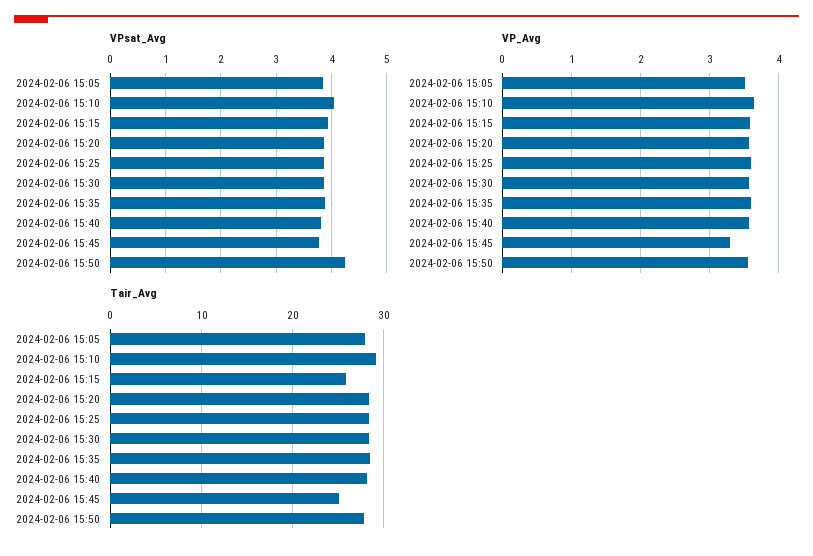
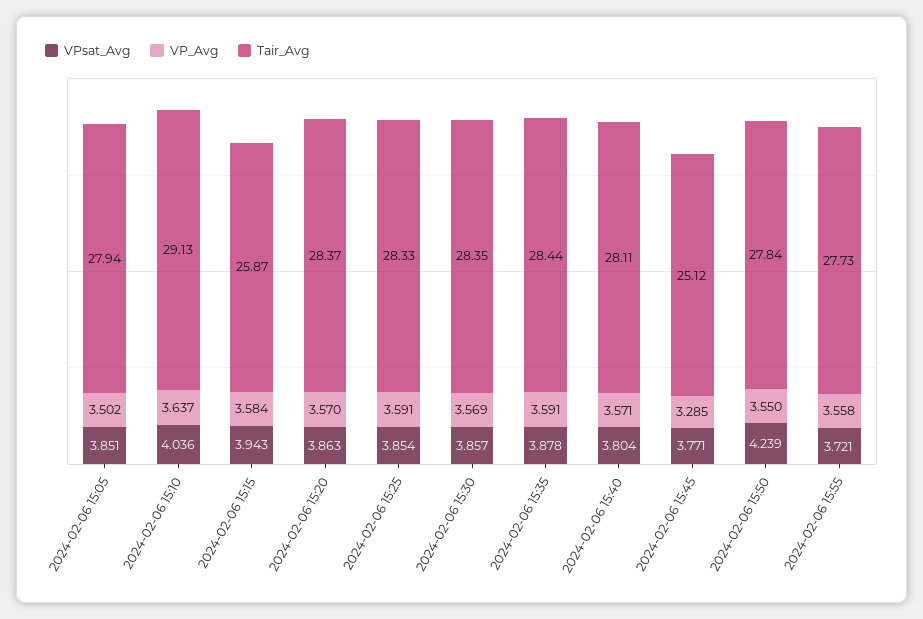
VPsat_Avg, 2024-02-06 15:55: none -> 3.721
VP_Avg, 2024-02-06 15:55: none -> 3.558
Tair_Avg, 2024-02-06 15:55: none -> 27.73

